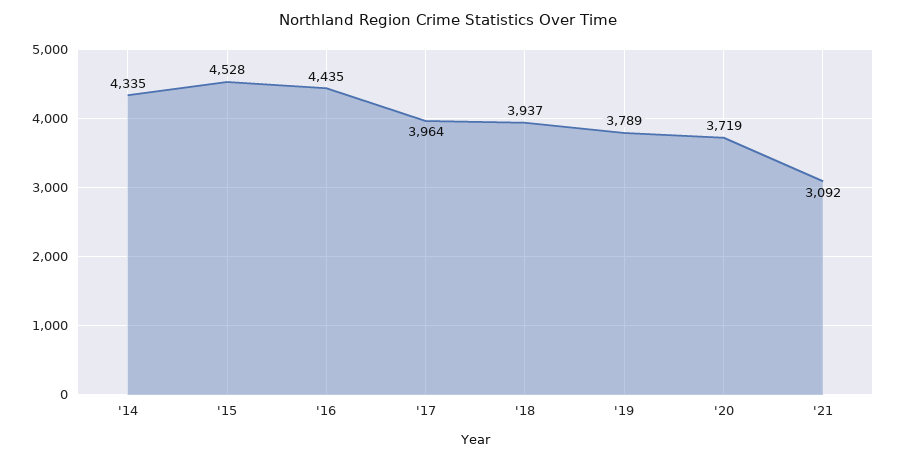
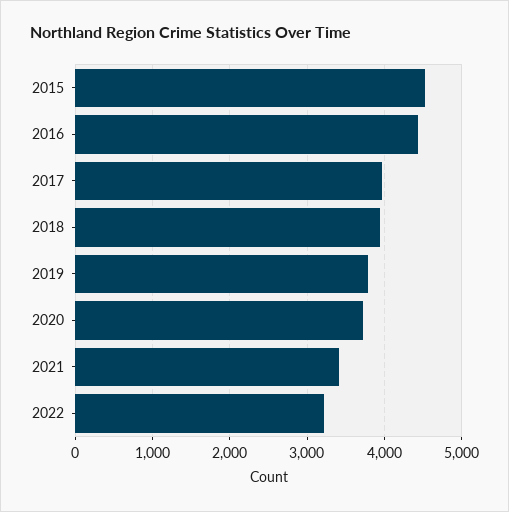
'14: 4335 -> none
'21: 3092 -> 3400
2022: none -> 3200

